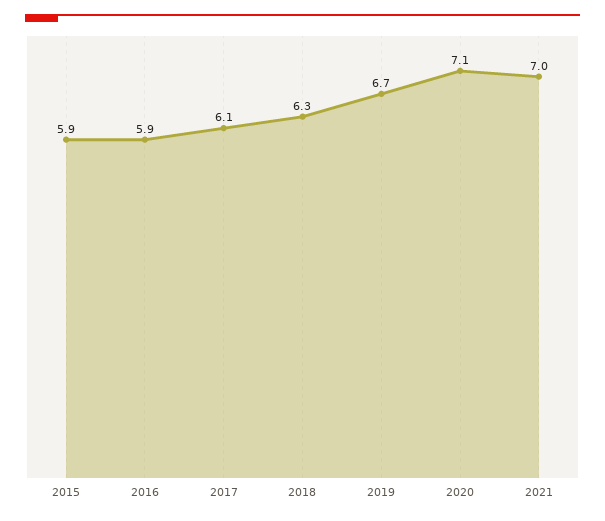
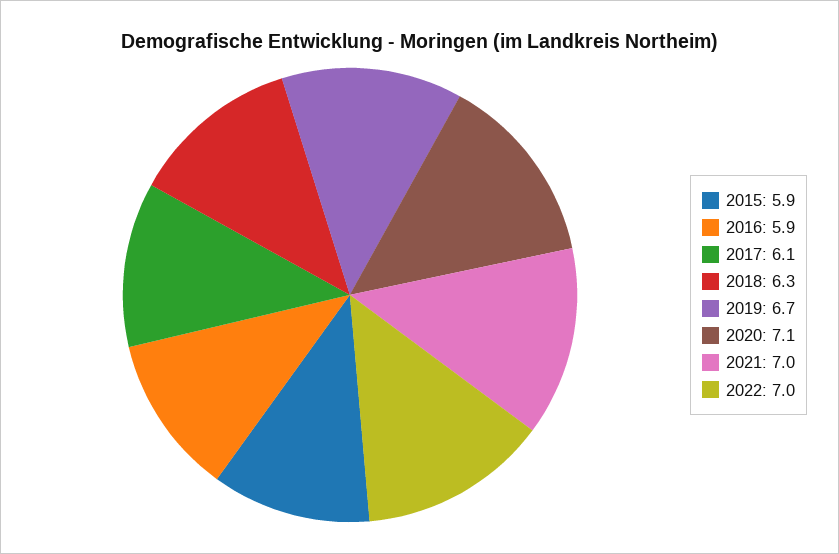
2022: none -> 7

